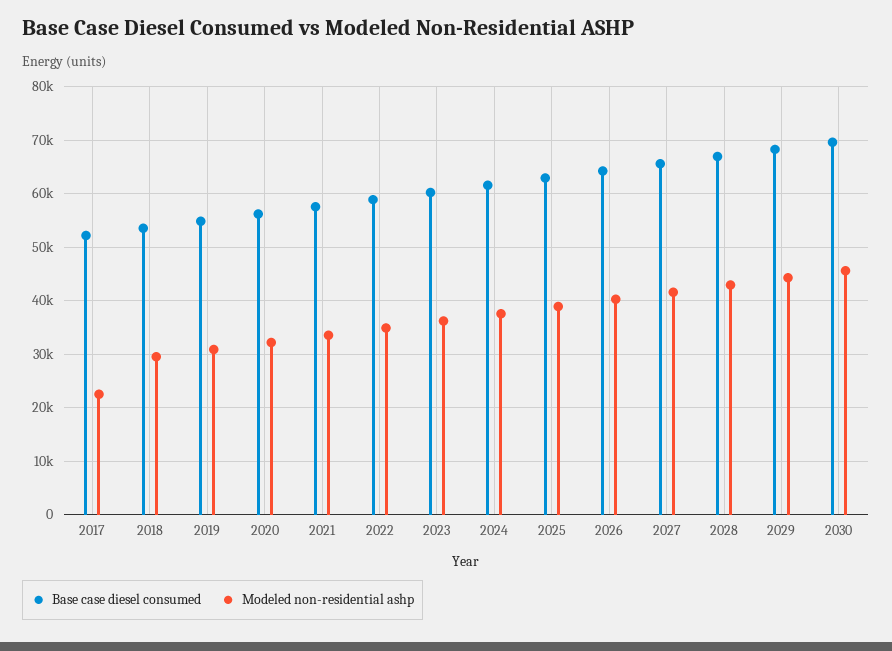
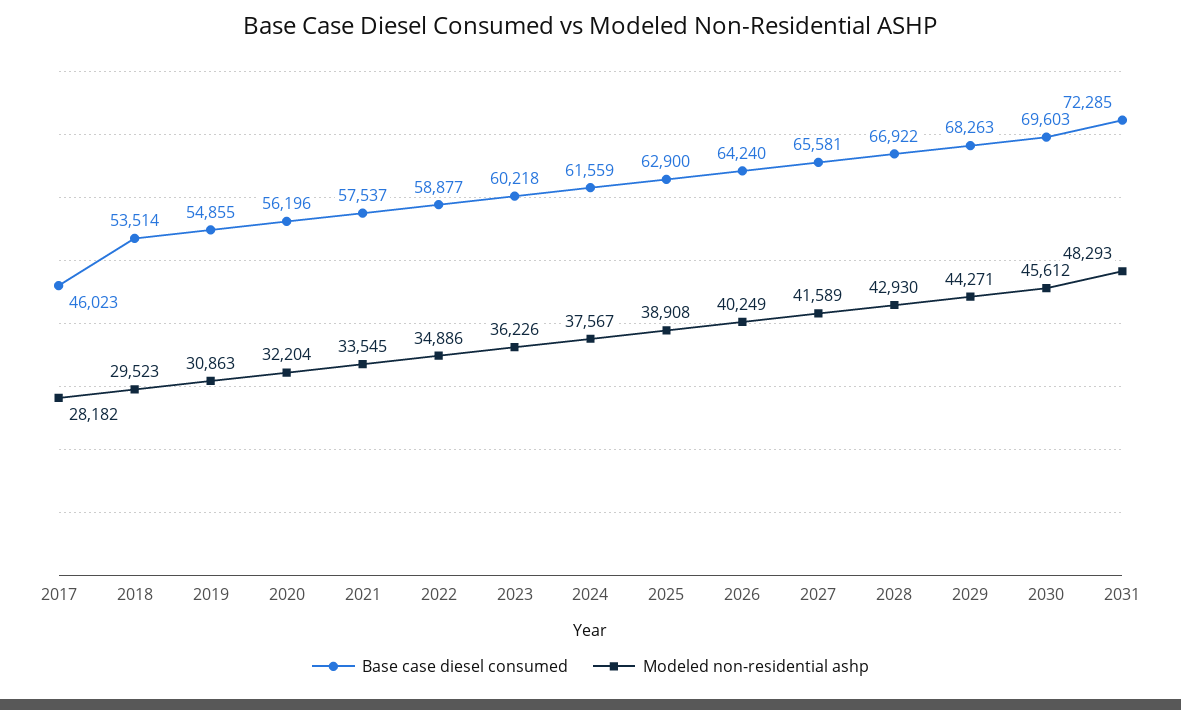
Base case diesel consumed, 2017: 52000 -> 46023
Modeled non-residential ashp, 2017: 22000 -> 28182
Base case diesel consumed, 2031: none -> 72285
Modeled non-residential ashp, 2031: none -> 48293

